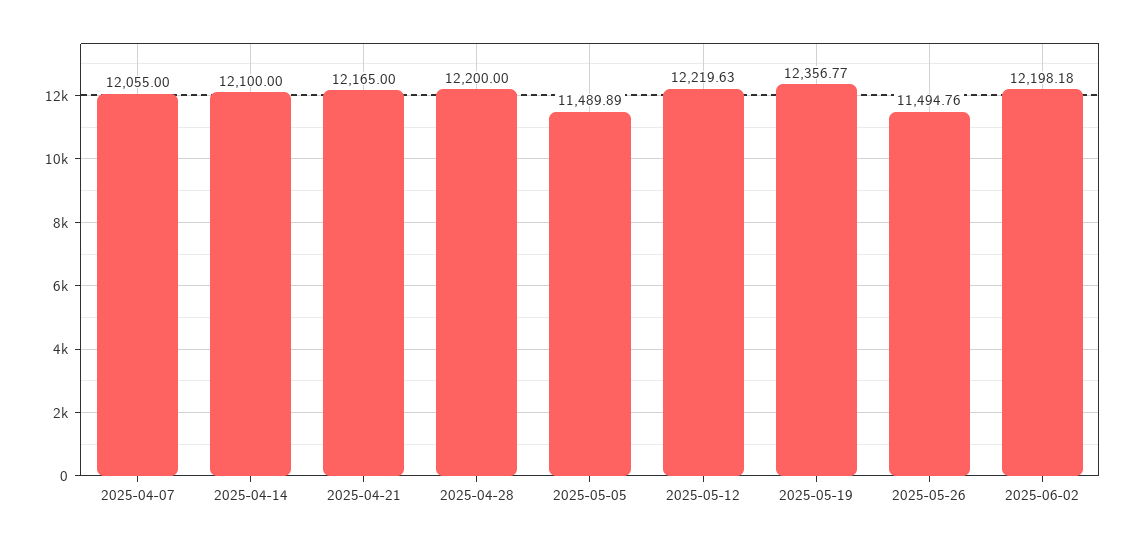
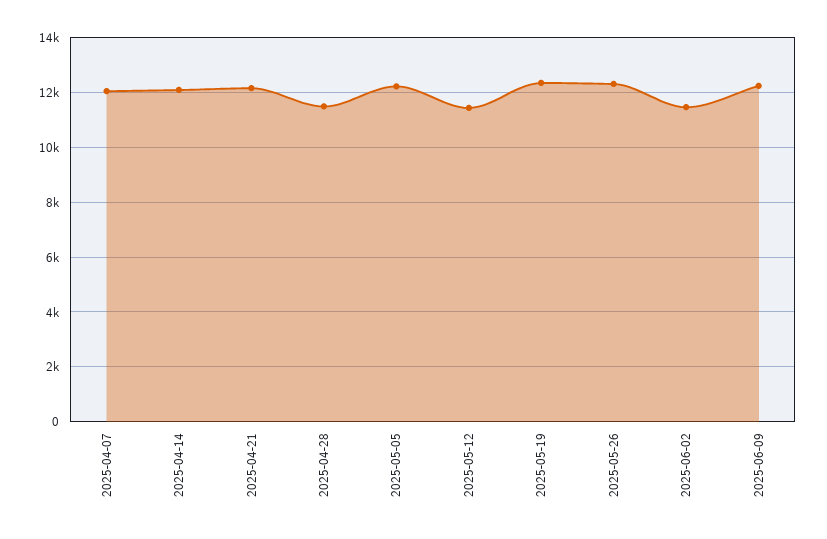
2025-04-28: 12200 -> 11500
2025-05-05: 11489.89 -> 12250
2025-05-12: 12219.63 -> 11500
2025-05-26: 11494.76 -> 12250
2025-06-02: 12198.18 -> 11500
2025-06-09: none -> 12250

